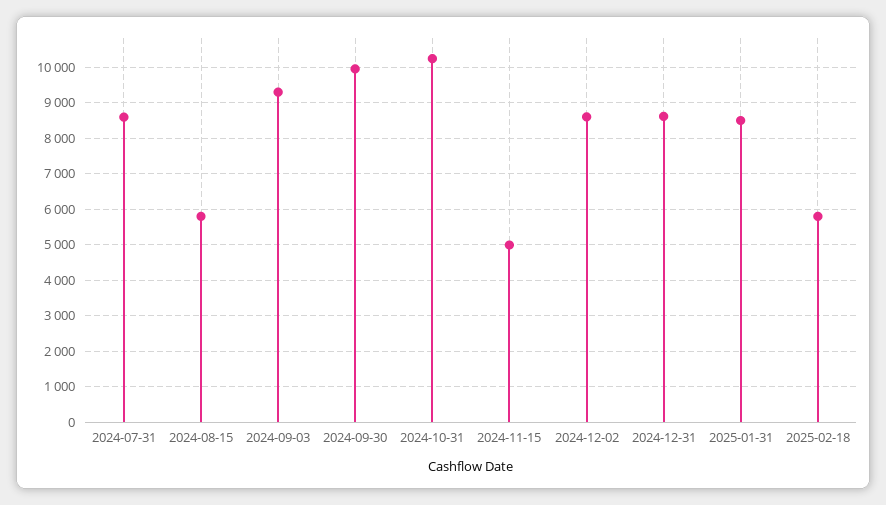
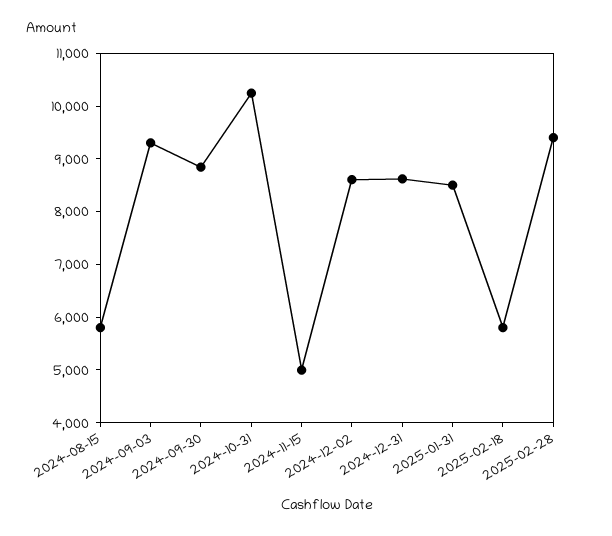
2024-07-31: 8600 -> none
2024-09-30: 10000 -> 8800
2025-02-28: none -> 9400

